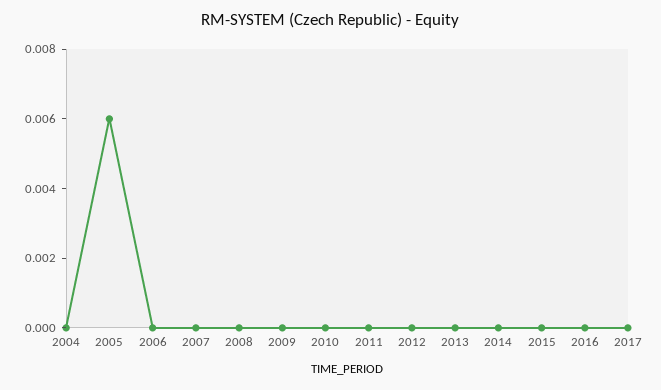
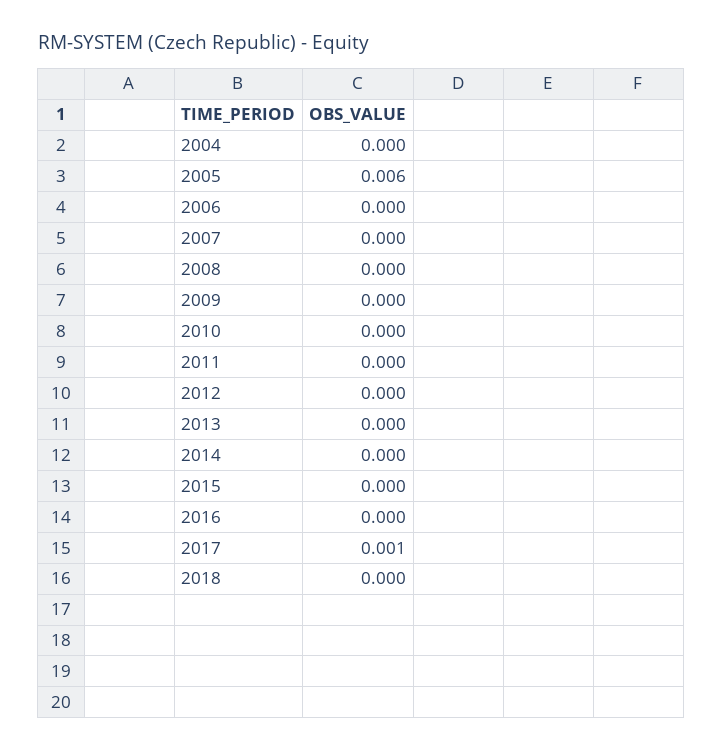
2017: 0 -> 0.001
2018: none -> 0

